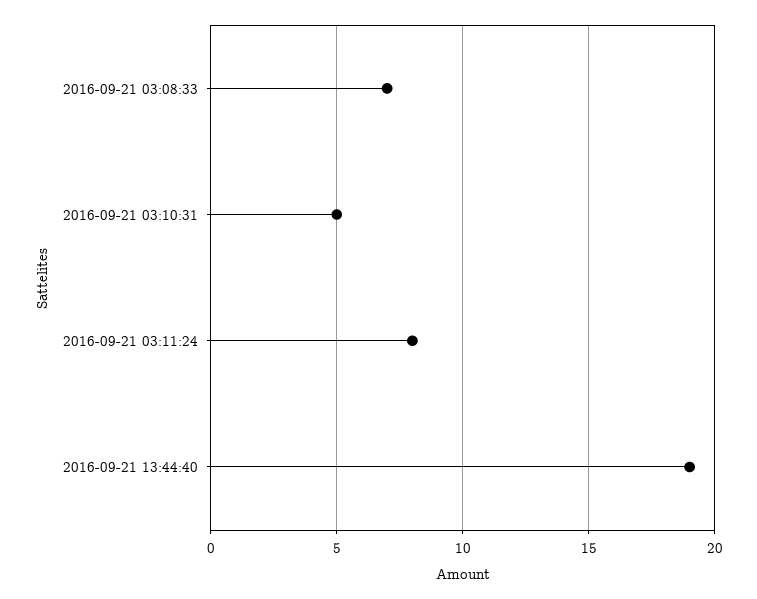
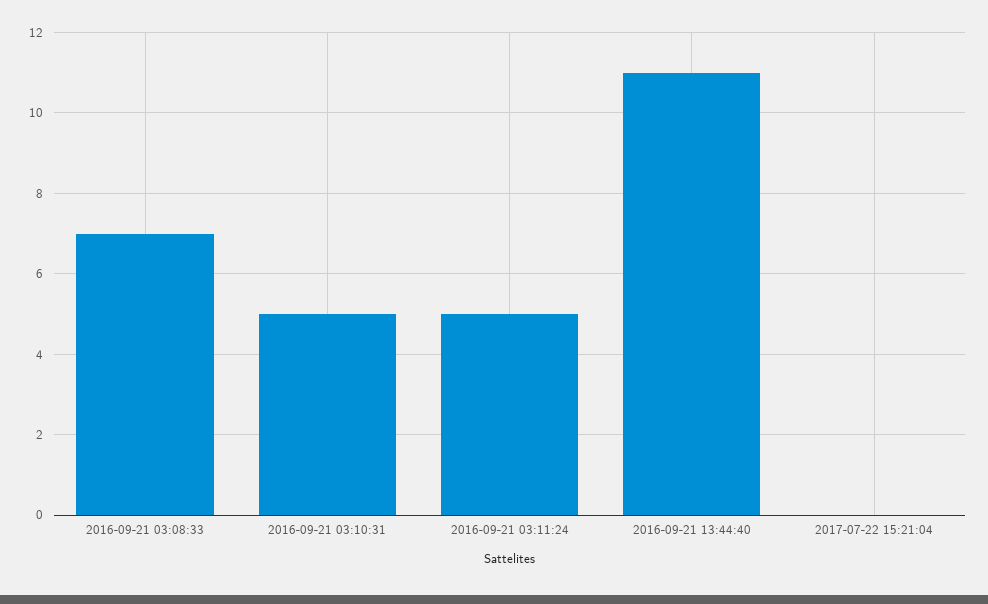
2016-09-21 03:11:24: 8 -> 5
2016-09-21 13:44:40: 19 -> 11
2017-07-22 15:21:04: none -> 0

